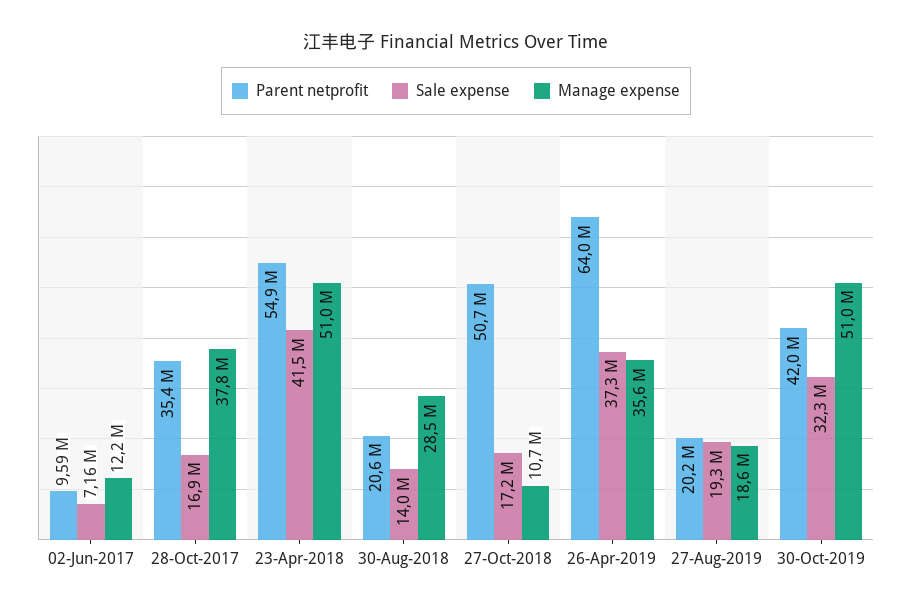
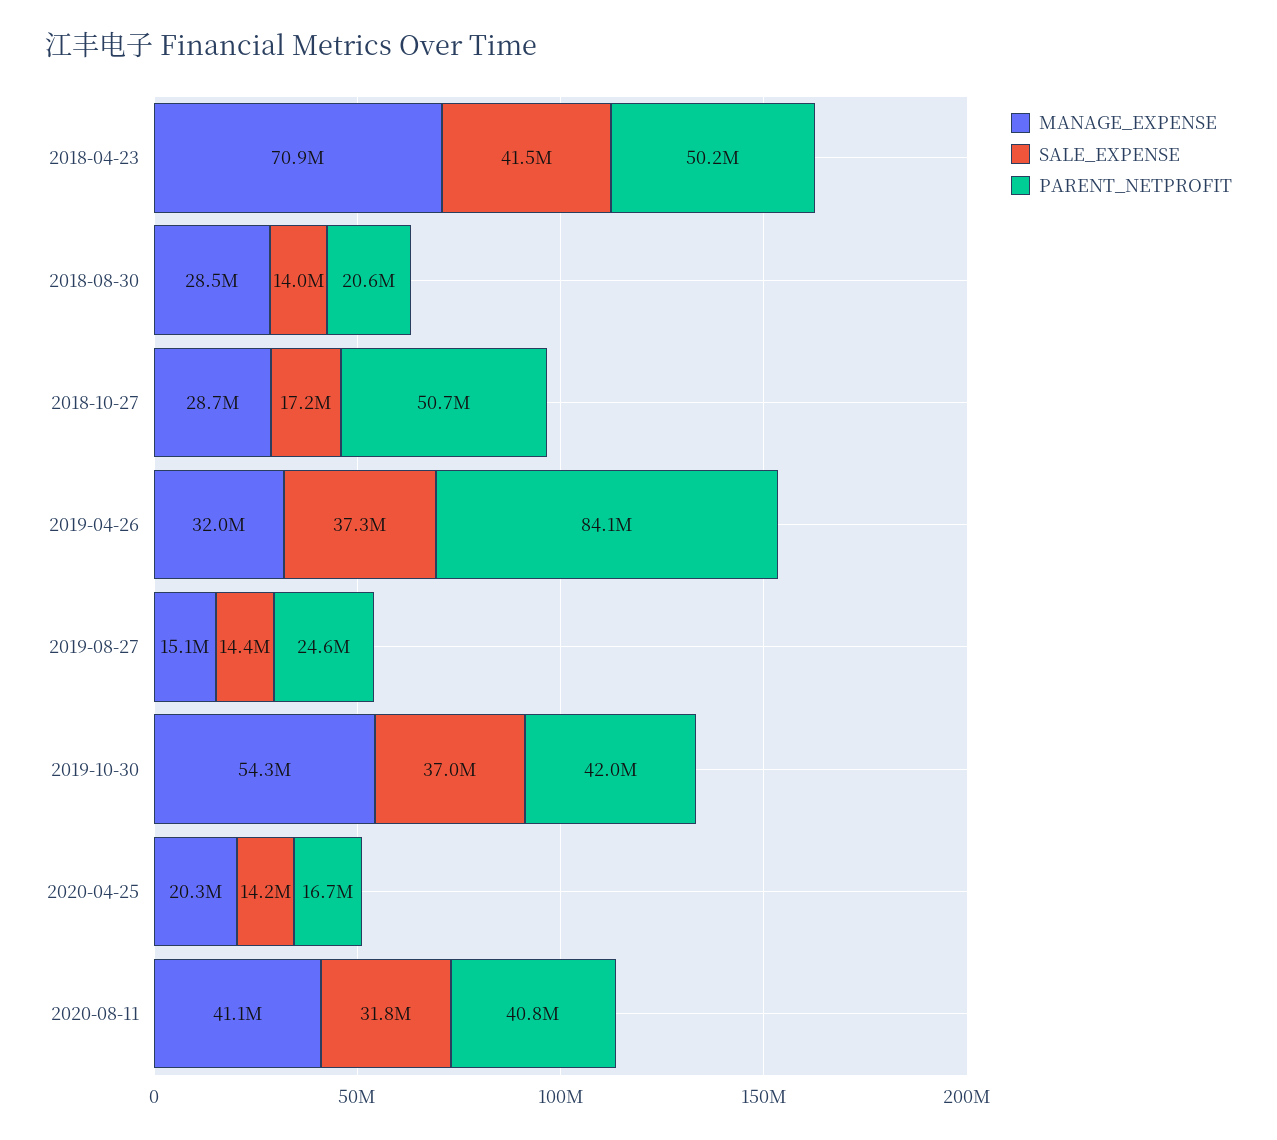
Parent netprofit, 02-Jun-2017: 9590000 -> none
Sale expense, 02-Jun-2017: 7160000 -> none
Manage expense, 02-Jun-2017: 12200000 -> none
Parent netprofit, 28-Oct-2017: 35400000 -> none
Sale expense, 28-Oct-2017: 16900000 -> none
Manage expense, 28-Oct-2017: 37800000 -> none
Parent netprofit, 23-Apr-2018: 54900000 -> 50200000
Manage expense, 23-Apr-2018: 51000000 -> 70900000
Manage expense, 27-Oct-2018: 10700000 -> 28700000
Parent netprofit, 26-Apr-2019: 64000000 -> 84100000
Manage expense, 26-Apr-2019: 35600000 -> 32000000
Parent netprofit, 27-Aug-2019: 20200000 -> 24600000
Sale expense, 27-Aug-2019: 19300000 -> 14400000
Manage expense, 27-Aug-2019: 18600000 -> 15100000
Sale expense, 30-Oct-2019: 32300000 -> 37000000
Manage expense, 30-Oct-2019: 51000000 -> 54300000
Manage expense, 2020-04-25: none -> 20300000
Sale expense, 2020-04-25: none -> 14200000
Parent netprofit, 2020-04-25: none -> 16700000
Manage expense, 2020-08-11: none -> 41100000
Sale expense, 2020-08-11: none -> 31800000
Parent netprofit, 2020-08-11: none -> 40800000

